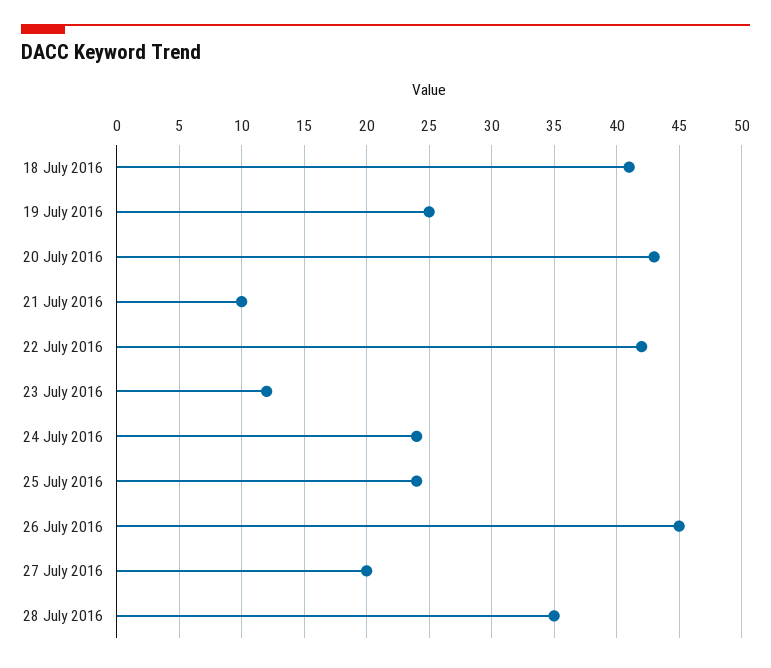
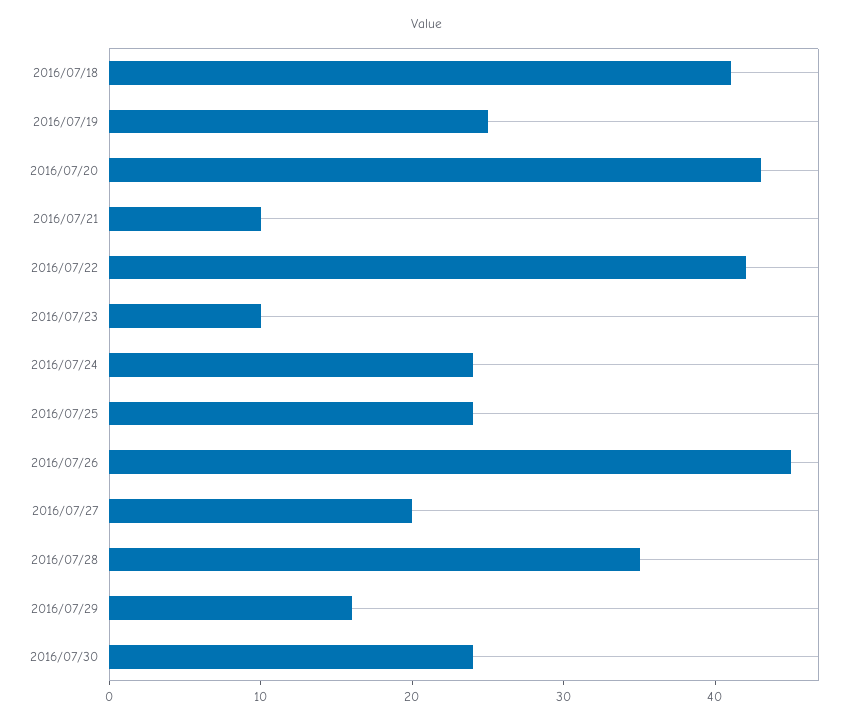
23 July 2016: 12 -> 10
2016/07/29: none -> 16
2016/07/30: none -> 24

